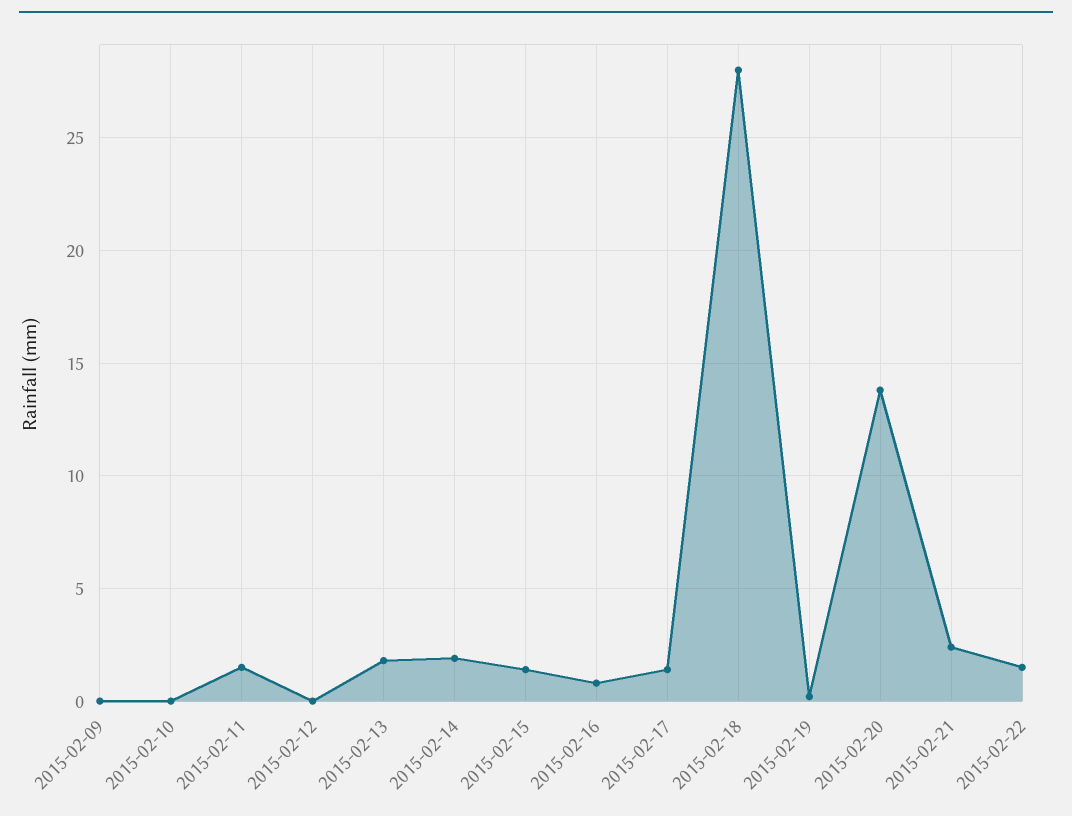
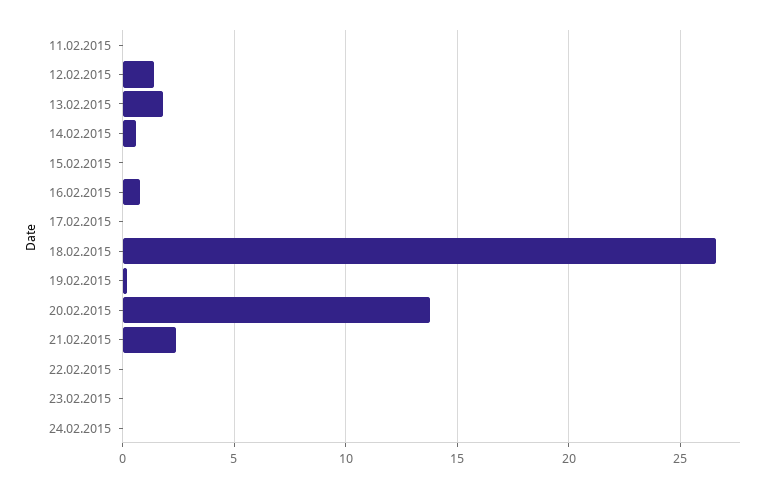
2015-02-09: 0 -> none
2015-02-10: 0 -> none
2015-02-11: 1.5 -> 0
2015-02-12: 0 -> 1.5
2015-02-14: 2 -> 0.5
2015-02-15: 1.5 -> 0
2015-02-17: 1.5 -> 0
2015-02-18: 28 -> 26.5
2015-02-22: 1.5 -> 0
23.02.2015: none -> 0
24.02.2015: none -> 0

